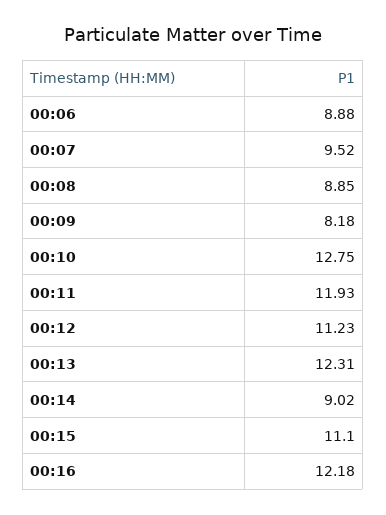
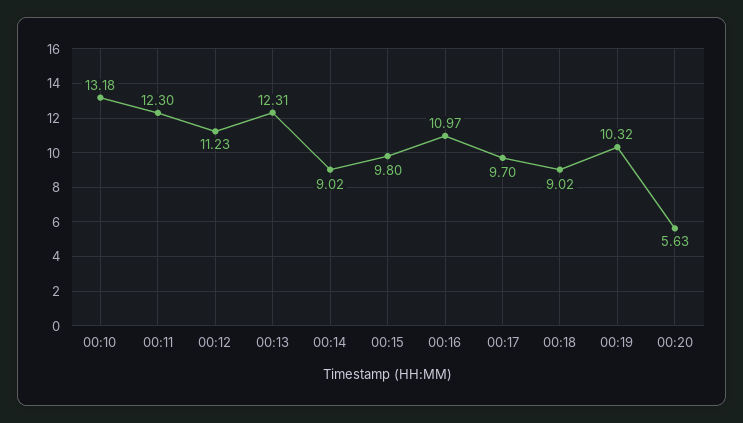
00:06: 8.88 -> none
00:07: 9.52 -> none
00:08: 8.85 -> none
00:09: 8.18 -> none
00:10: 12.75 -> 13.18
00:11: 11.93 -> 12.3
00:15: 11.1 -> 9.8
00:16: 12.18 -> 10.97
00:17: none -> 9.7
00:18: none -> 9.02
00:19: none -> 10.32
00:20: none -> 5.63

